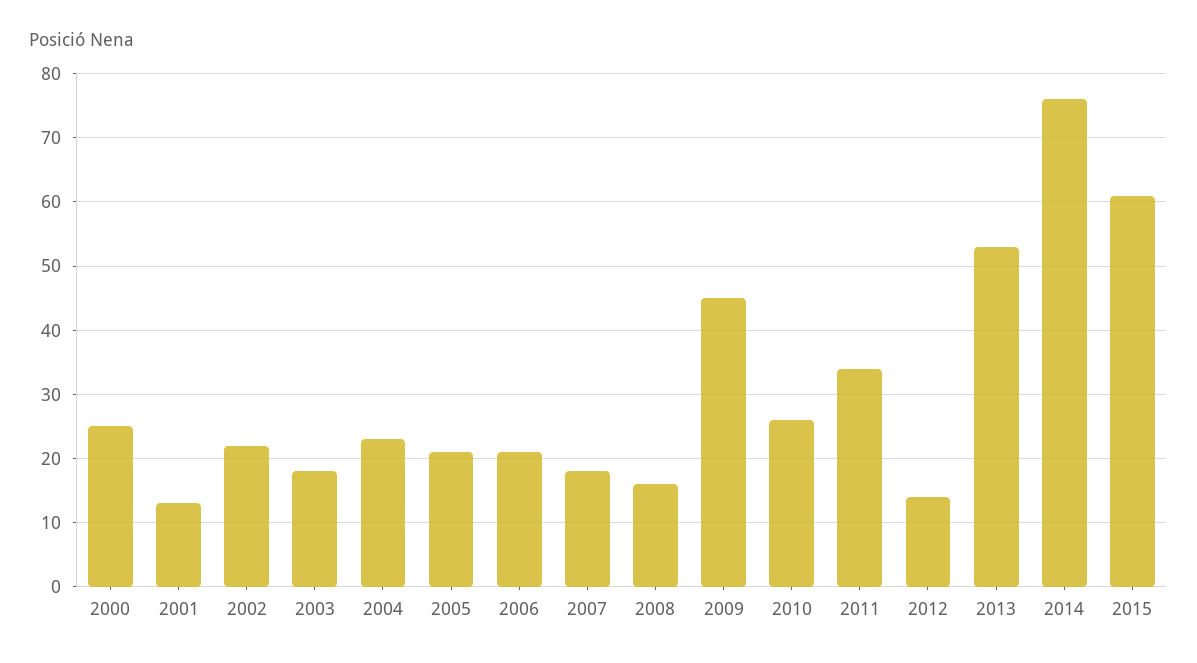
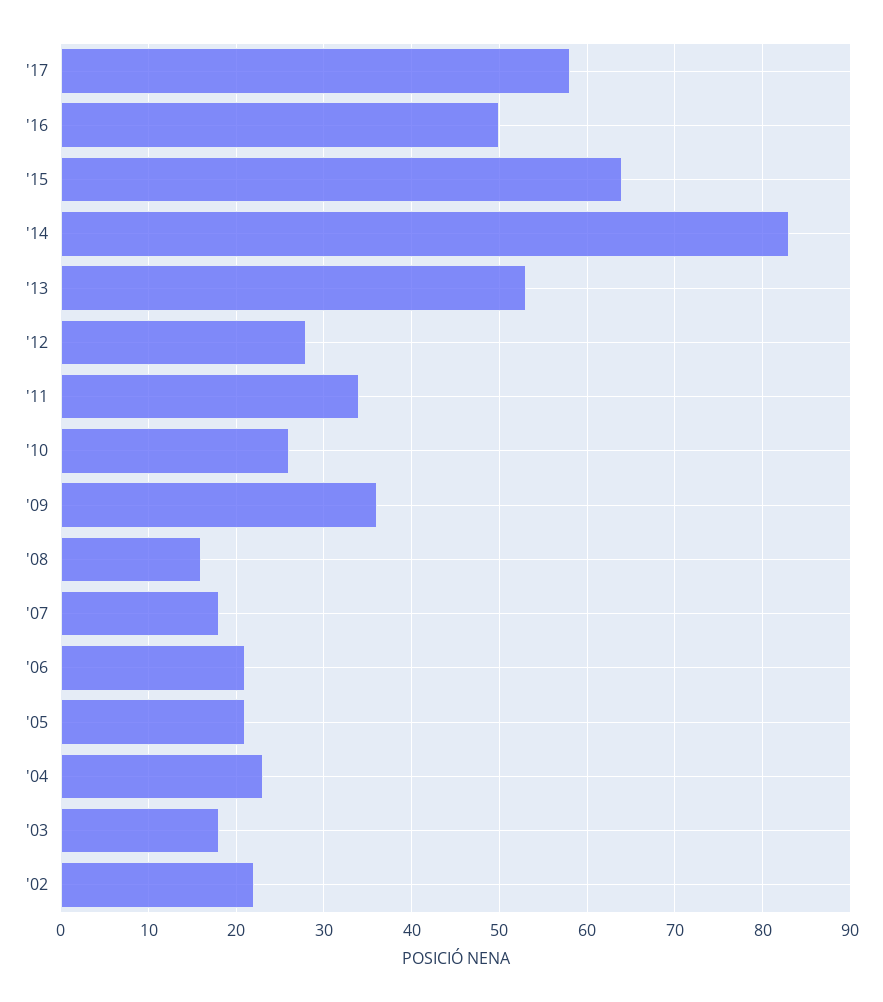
2000: 25 -> none
2001: 13 -> none
2009: 45 -> 36
2012: 14 -> 28
2014: 76 -> 83
2015: 61 -> 64
'17: none -> 58
'16: none -> 50

